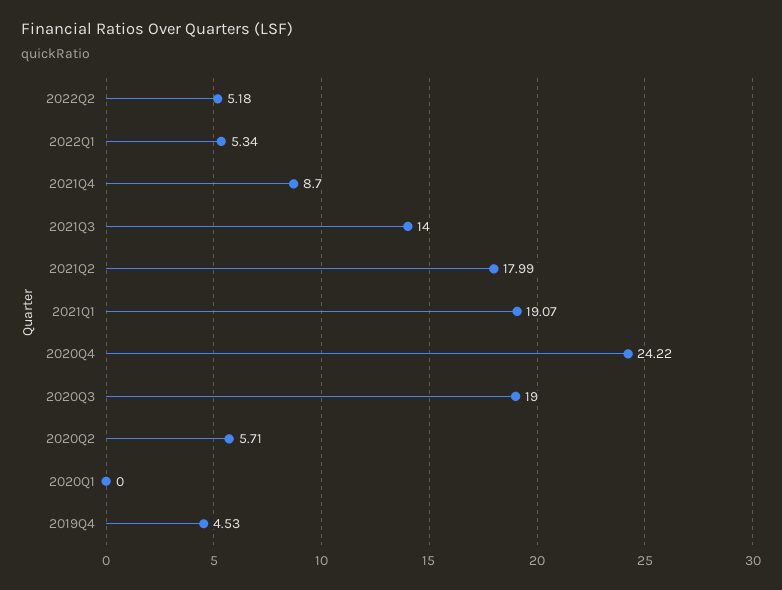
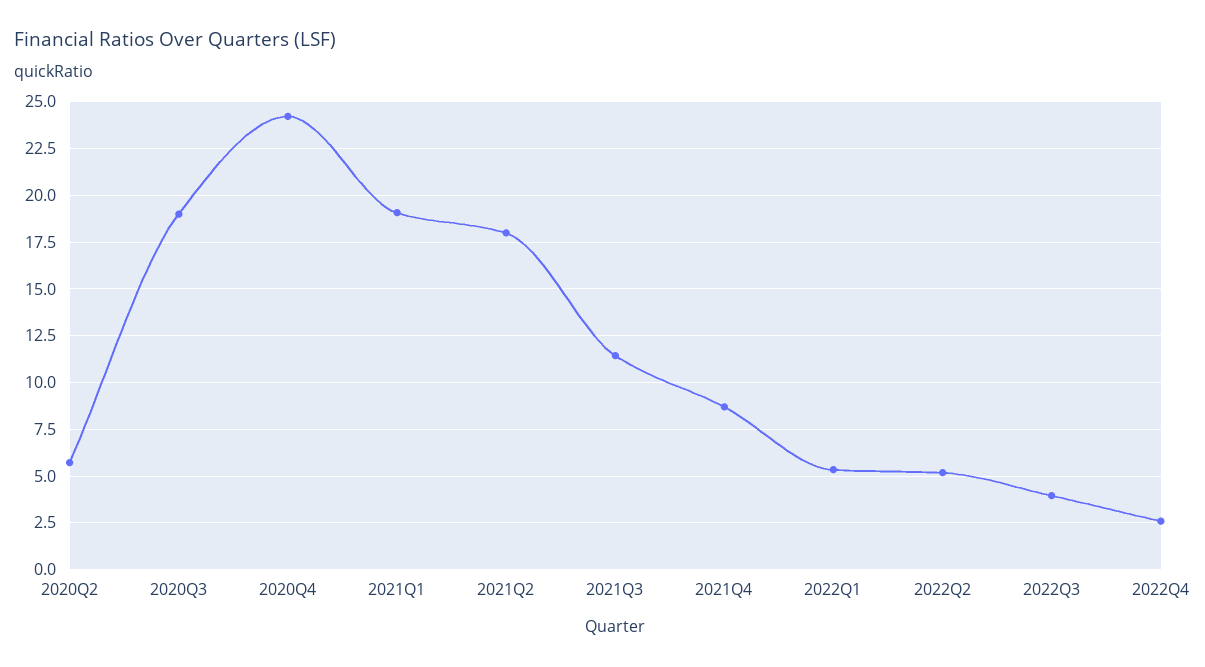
2021Q3: 14 -> 11.5
2020Q1: 0 -> none
2019Q4: 4.53 -> none
2022Q3: none -> 4
2022Q4: none -> 2.5

